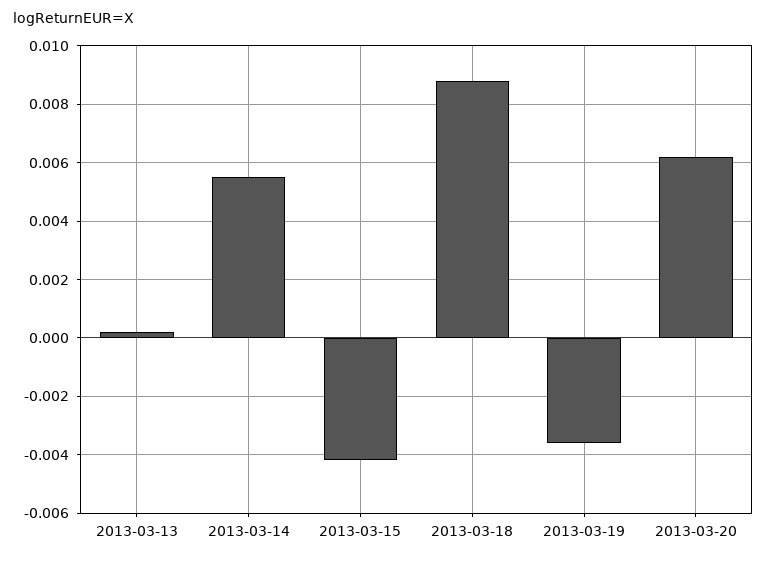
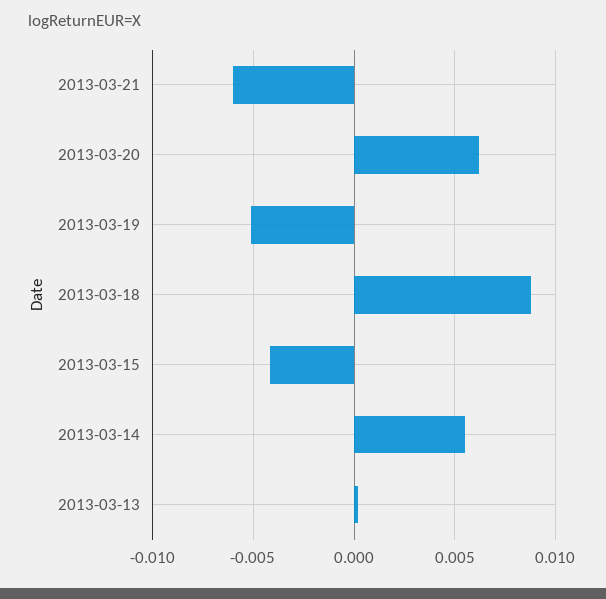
2013-03-19: -0.0035 -> -0.005
2013-03-21: none -> -0.006

